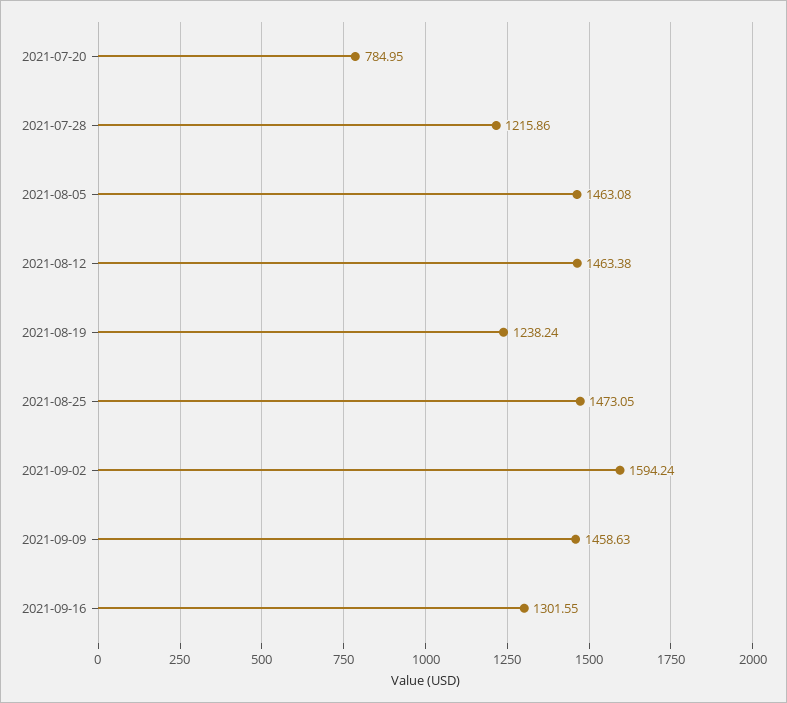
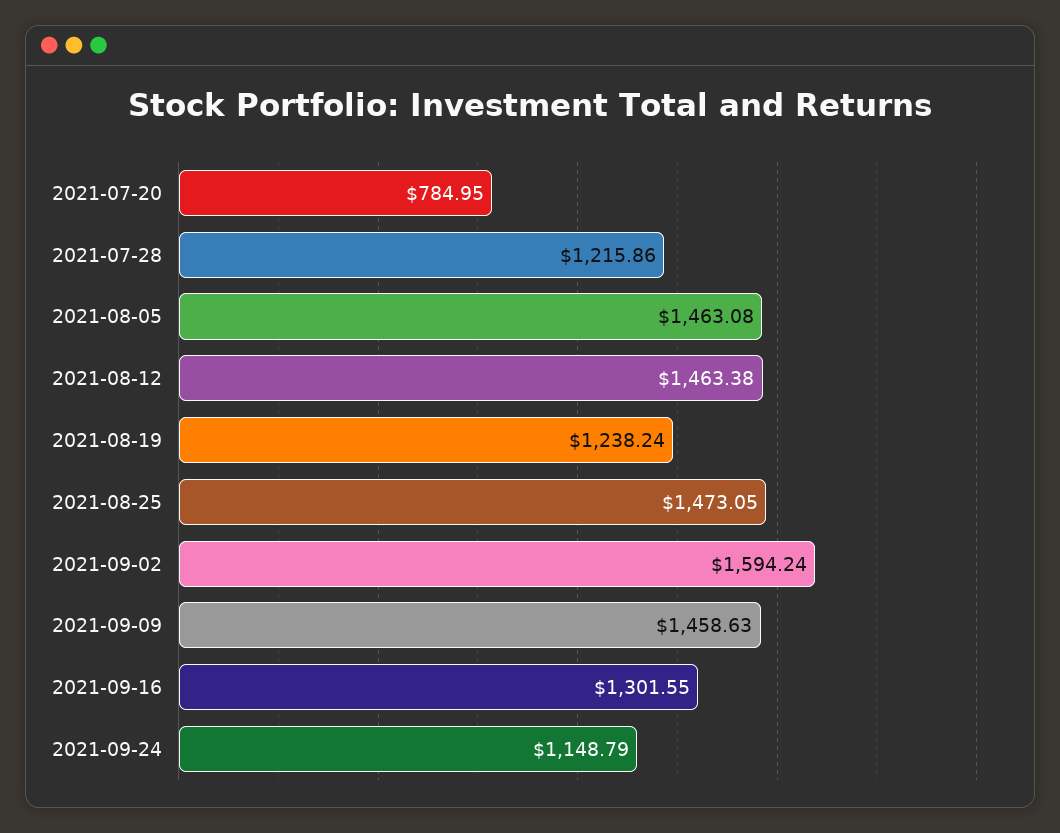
2021-09-24: none -> 1148.79

